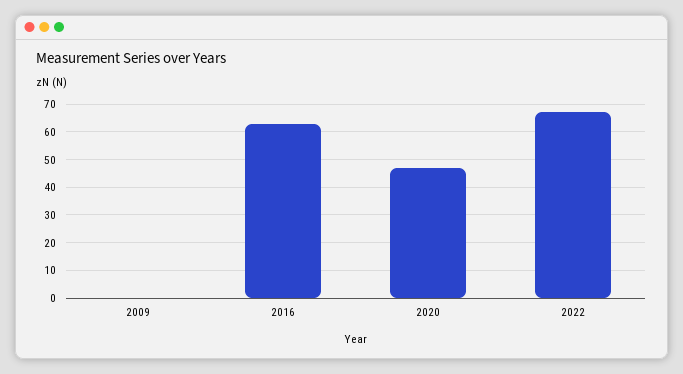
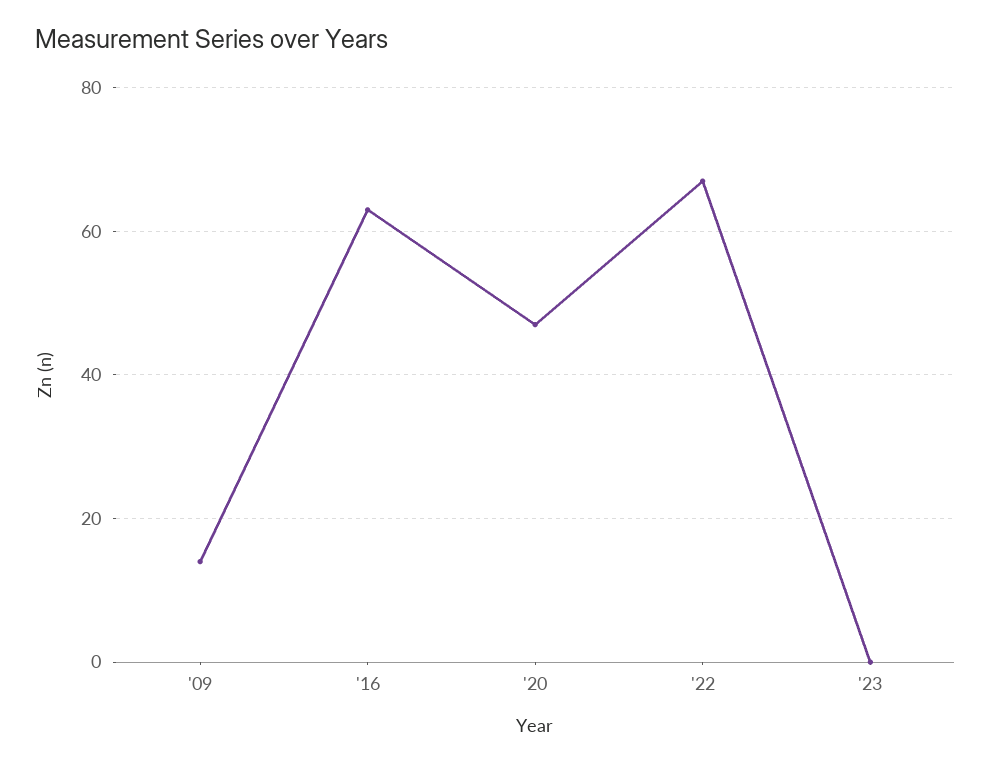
2009: 0 -> 15
'23: none -> 0

